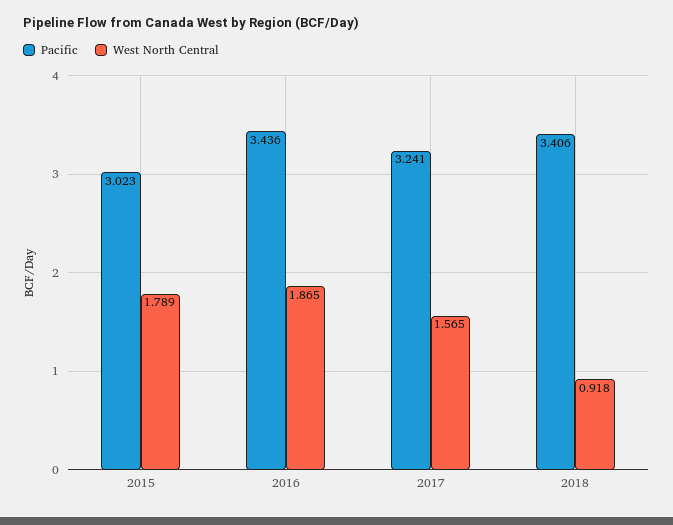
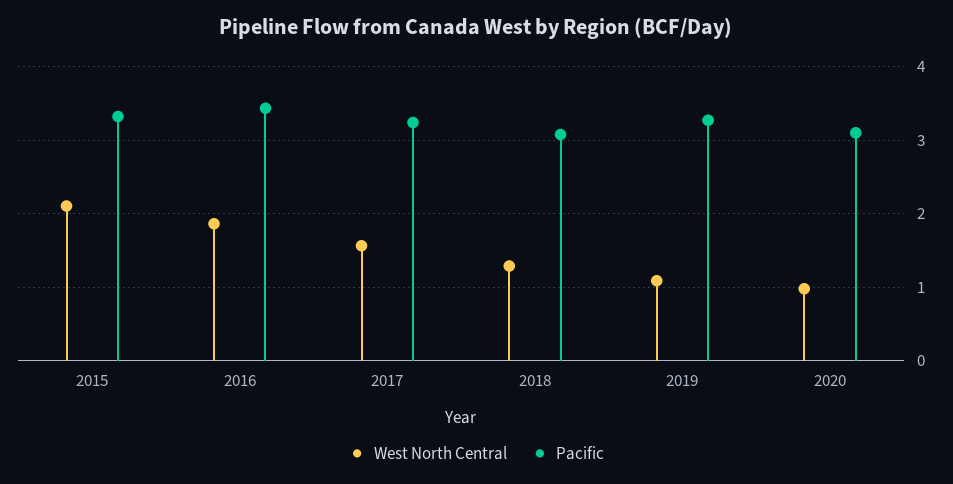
Pacific, 2015: 3.023 -> 3.3
West North Central, 2015: 1.789 -> 2.1
Pacific, 2018: 3.406 -> 3.1
West North Central, 2018: 0.918 -> 1.3
West North Central, 2019: none -> 1.1
Pacific, 2019: none -> 3.3
West North Central, 2020: none -> 1
Pacific, 2020: none -> 3.1

